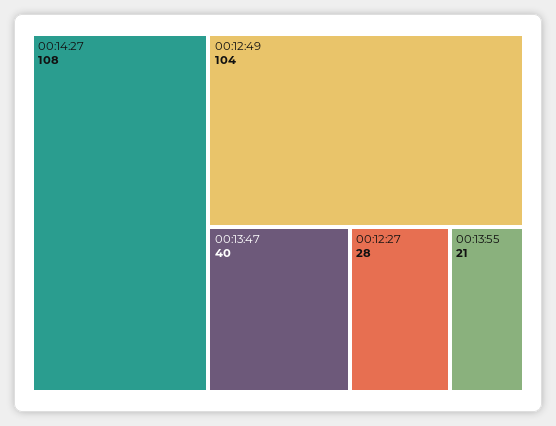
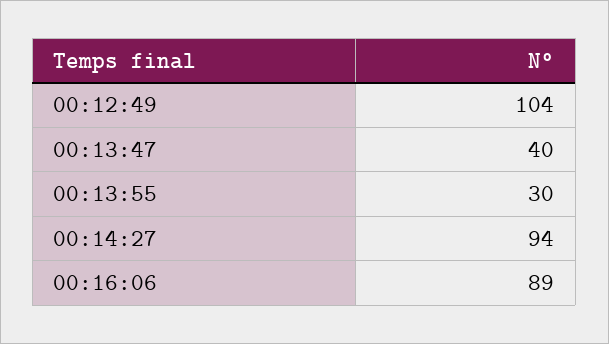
00:14:27: 108 -> 94
00:12:27: 28 -> none
00:13:55: 21 -> 30
00:16:06: none -> 89

